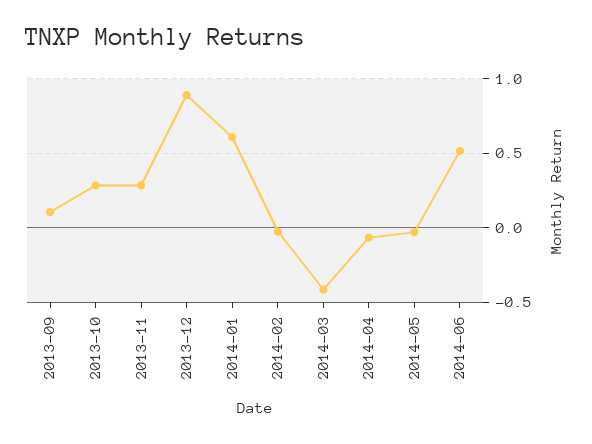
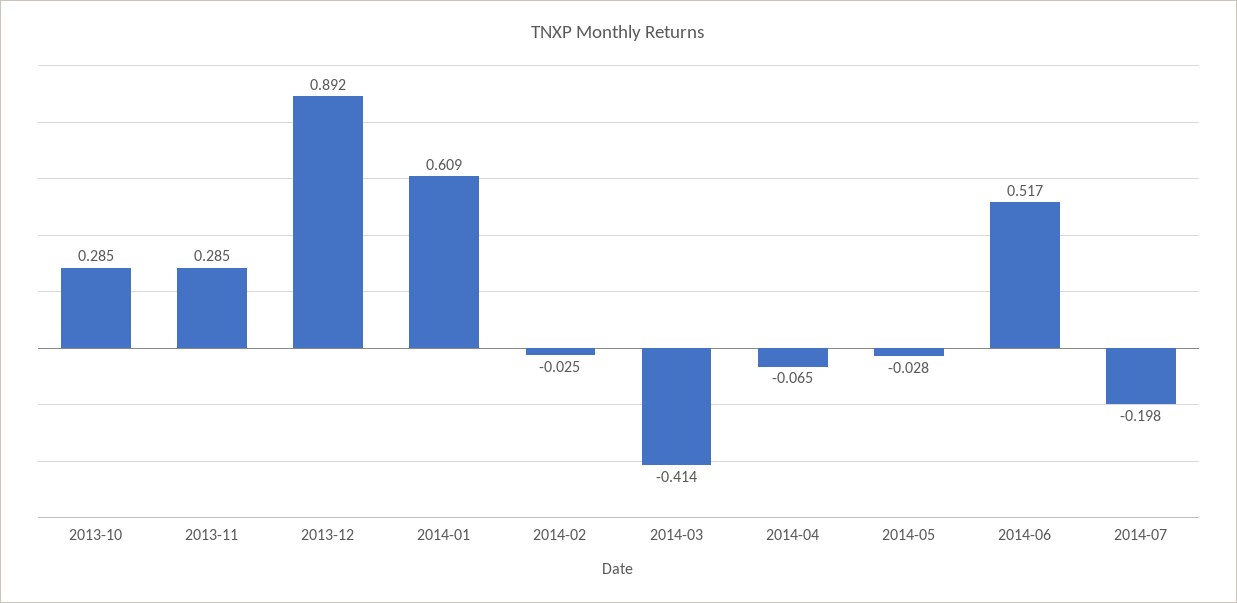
2013-09: 0.1 -> none
2014-07: none -> -0.198

